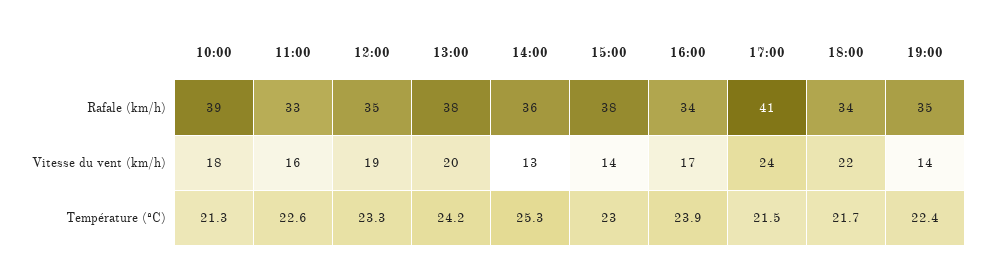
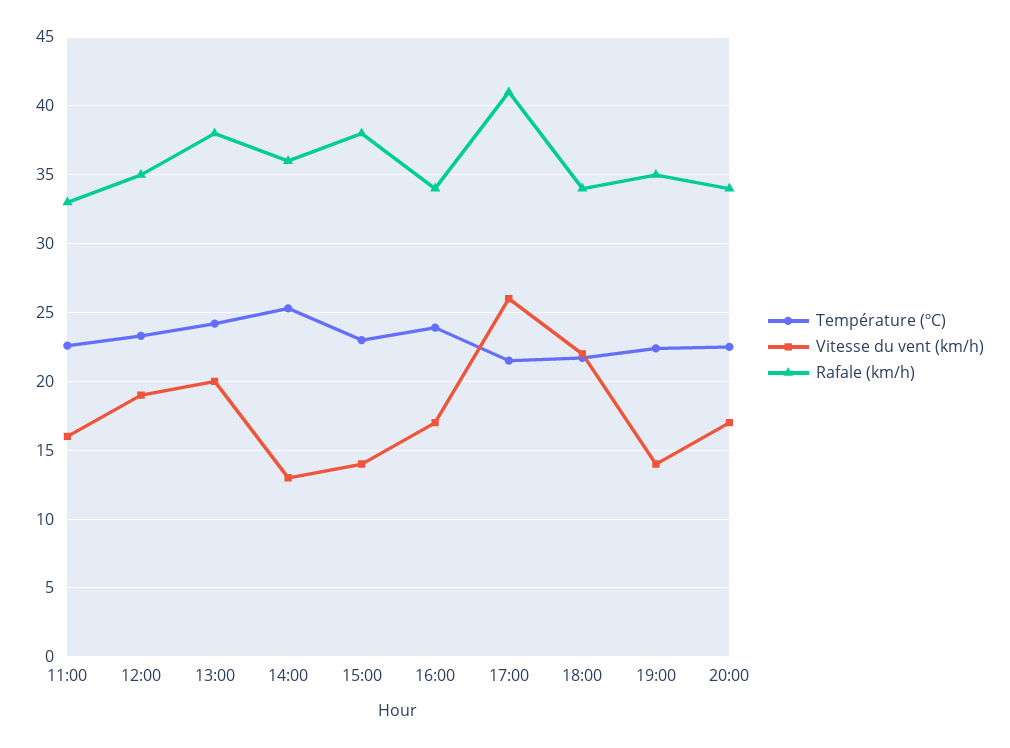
Rafale (km/h), 10:00: 39 -> none
Vitesse du vent (km/h), 10:00: 18 -> none
Vitesse du vent (km/h), 17:00: 24 -> 26
Température (ºC), 10:00: 21.3 -> none
Température (ºC), 20:00: none -> 22.5
Vitesse du vent (km/h), 20:00: none -> 17
Rafale (km/h), 20:00: none -> 34

